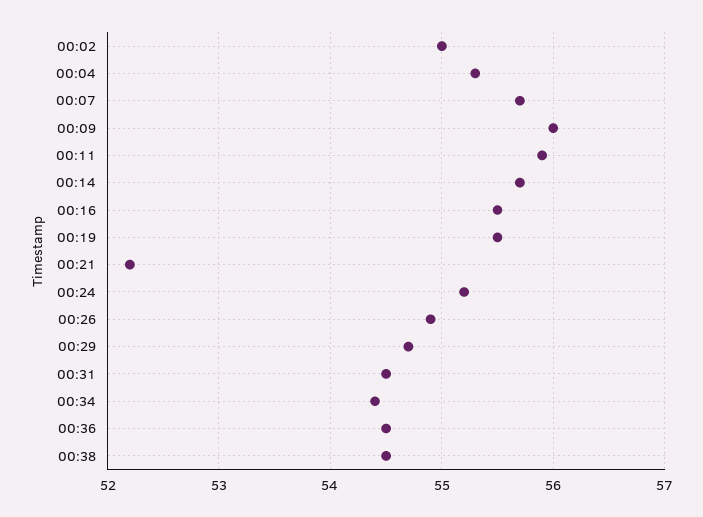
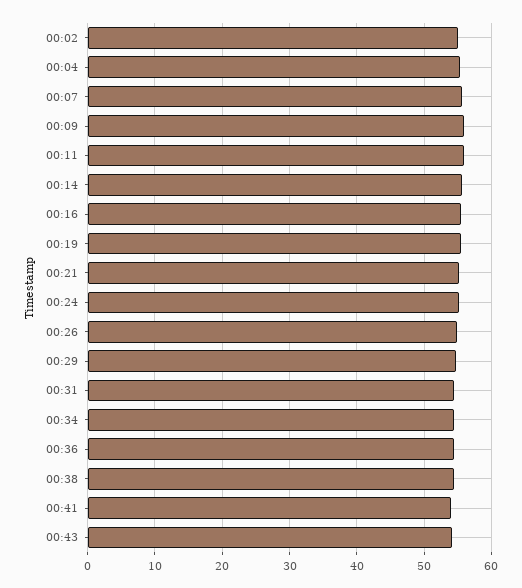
00:21: 52.2 -> 55
00:41: none -> 54
00:43: none -> 54

